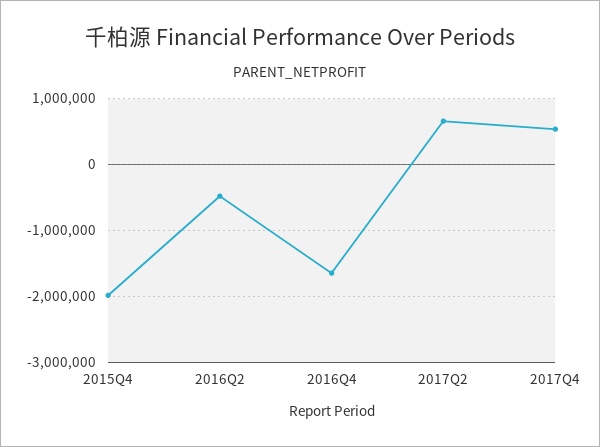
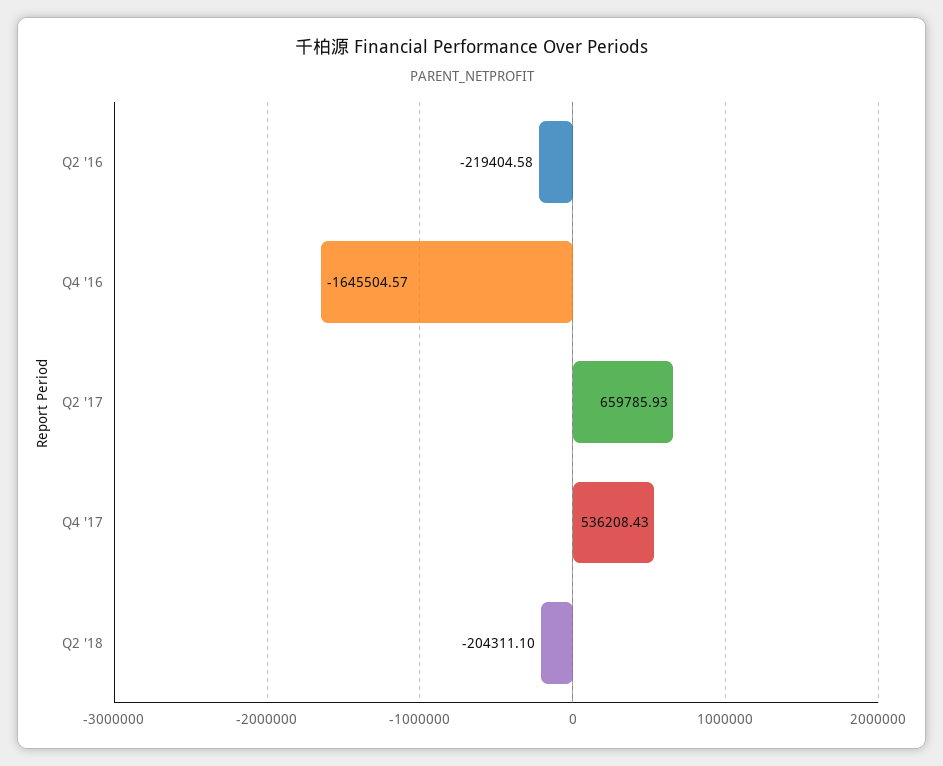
2015Q4: -2000000 -> none
2016Q2: -500000 -> -219404.58
Q2 '18: none -> -204311.1

